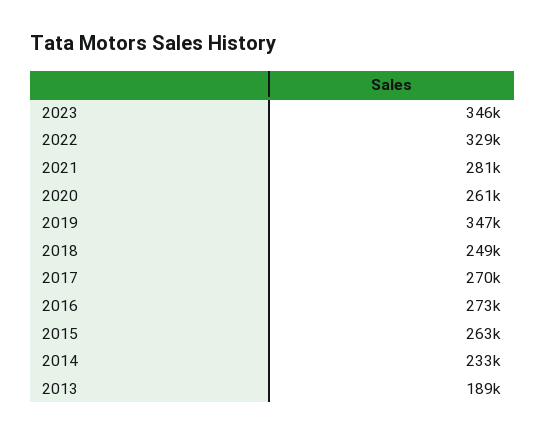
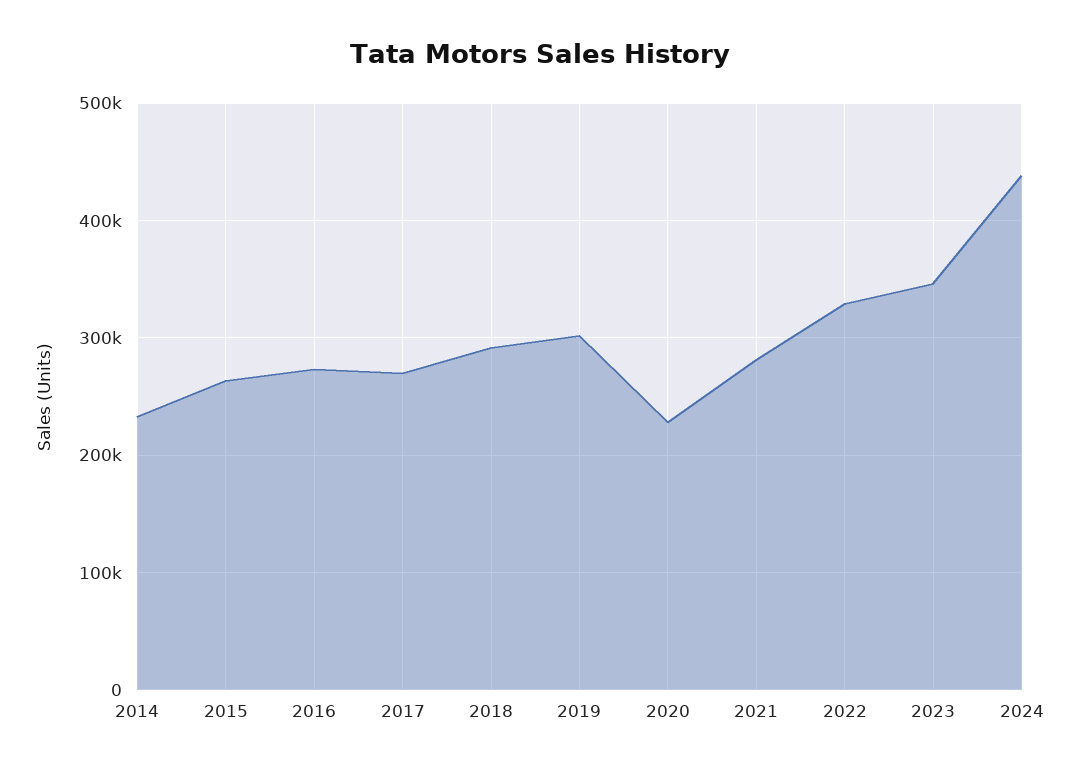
2020: 261000 -> 230000
2019: 347000 -> 300000
2018: 249000 -> 290000
2013: 189000 -> none
2024: none -> 440000

